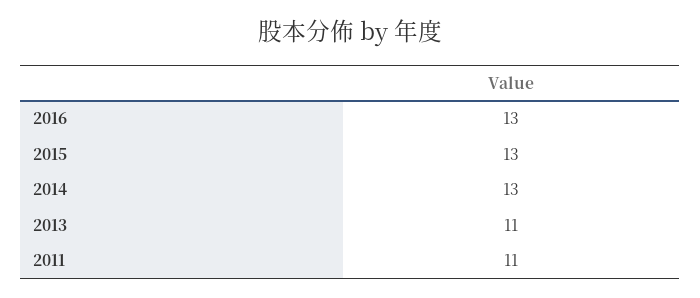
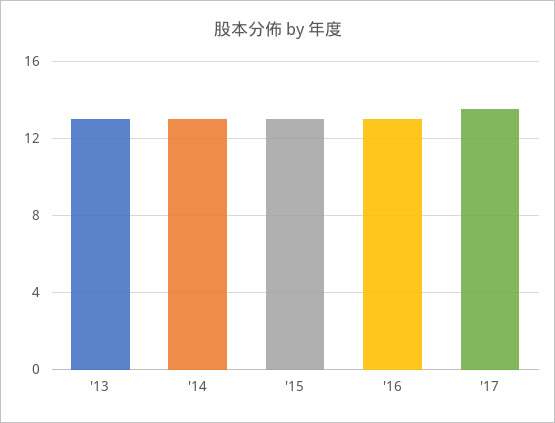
2013: 11 -> 13
2011: 11 -> none
'17: none -> 13.5

